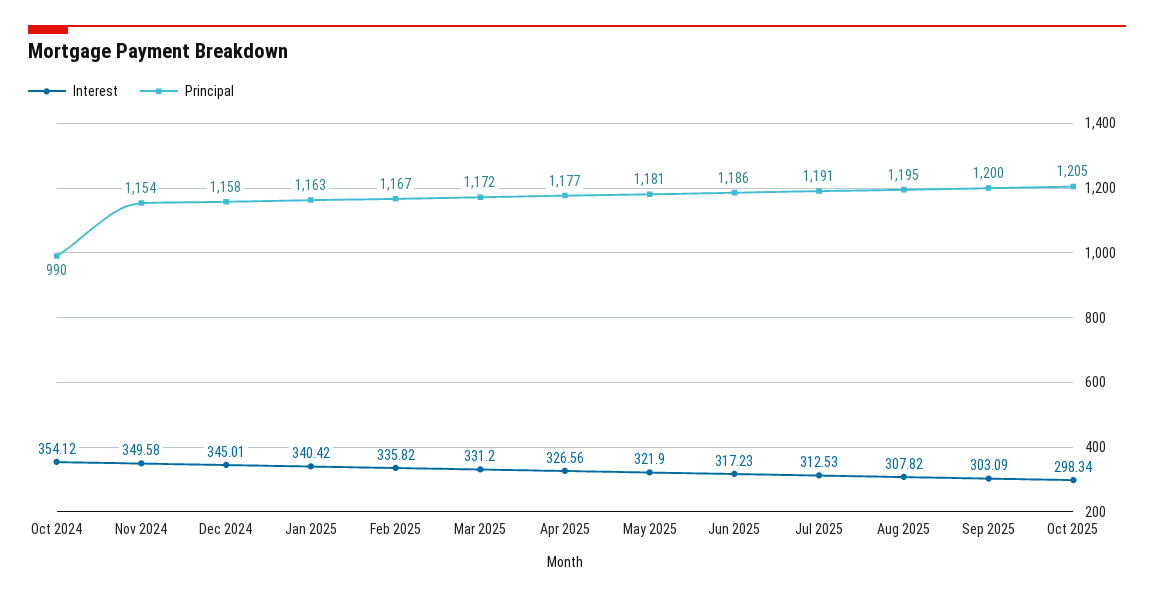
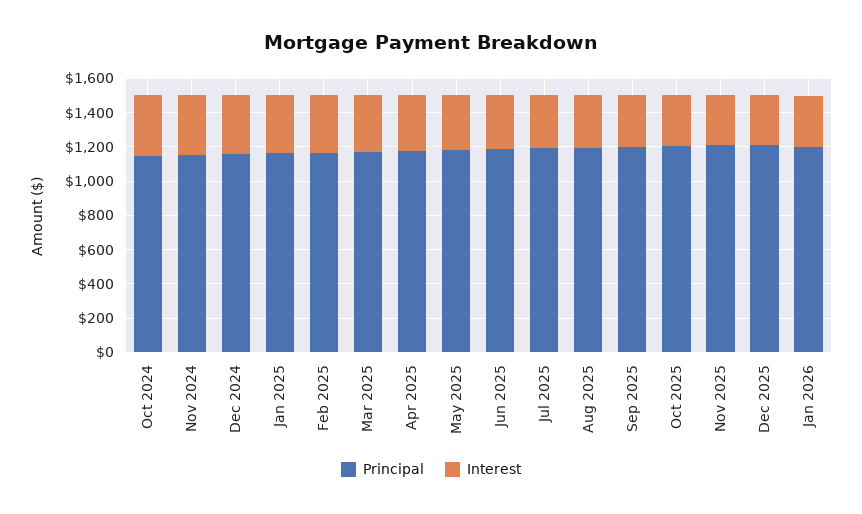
Principal, Oct 2024: 990 -> 1150
Principal, Nov 2025: none -> 1200
Interest, Nov 2025: none -> 300
Principal, Dec 2025: none -> 1200
Interest, Dec 2025: none -> 300
Principal, Jan 2026: none -> 1200
Interest, Jan 2026: none -> 300

